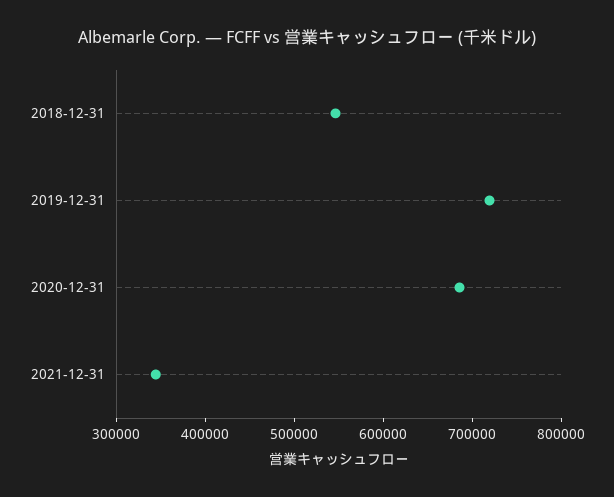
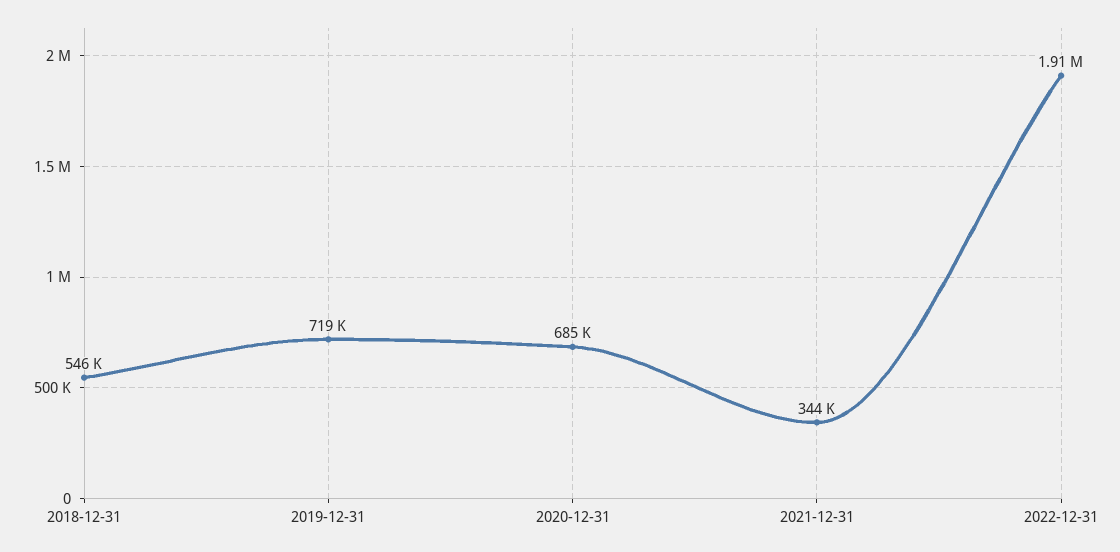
2022-12-31: none -> 1910000

